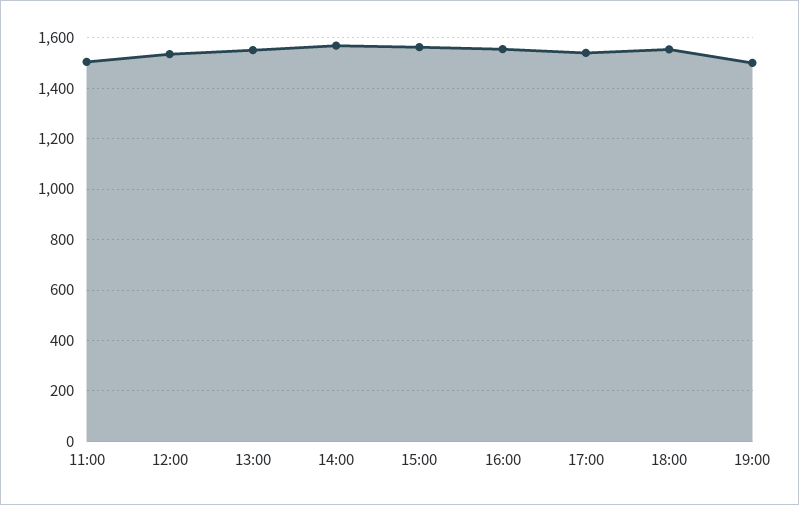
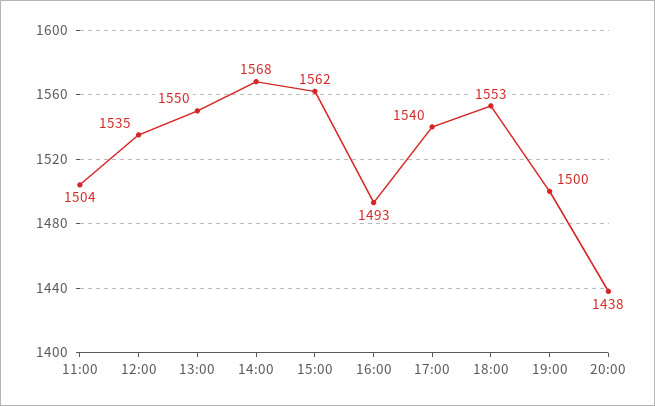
16:00: 1550 -> 1493
20:00: none -> 1438

